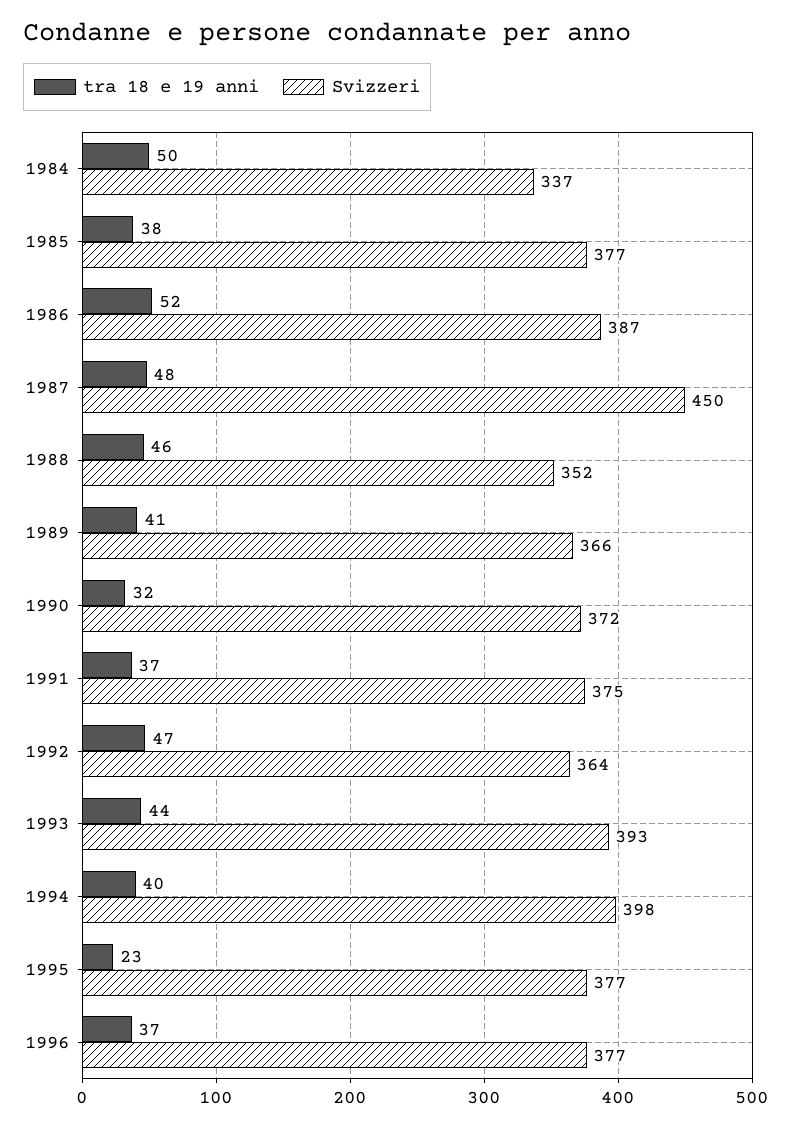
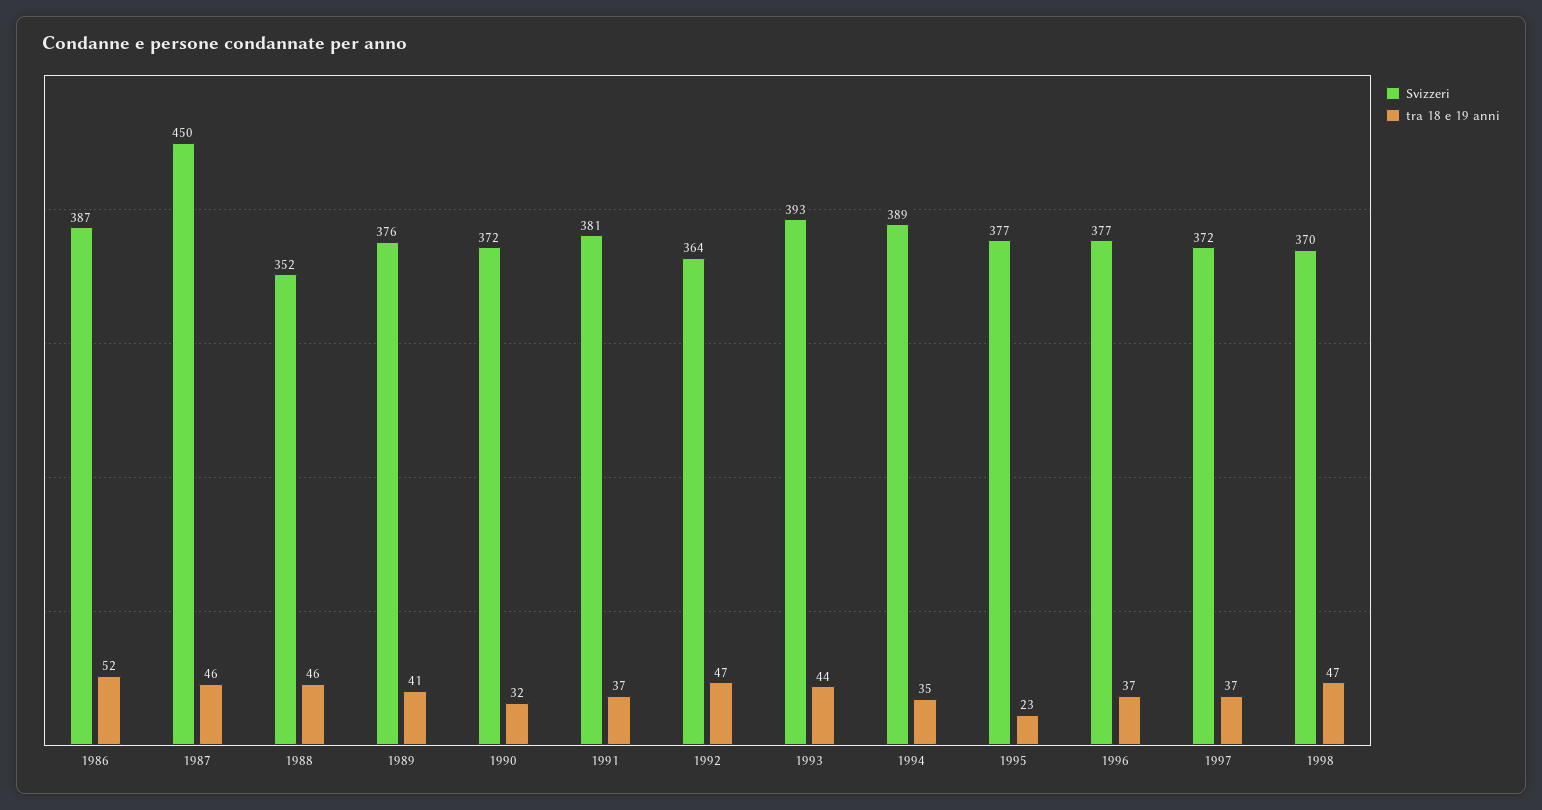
tra 18 e 19 anni, 1984: 50 -> none
Svizzeri, 1984: 337 -> none
tra 18 e 19 anni, 1985: 38 -> none
Svizzeri, 1985: 377 -> none
tra 18 e 19 anni, 1987: 48 -> 46
Svizzeri, 1989: 366 -> 376
Svizzeri, 1991: 375 -> 381
tra 18 e 19 anni, 1994: 40 -> 35
Svizzeri, 1994: 398 -> 389
Svizzeri, 1997: none -> 372
tra 18 e 19 anni, 1997: none -> 37
Svizzeri, 1998: none -> 370
tra 18 e 19 anni, 1998: none -> 47

